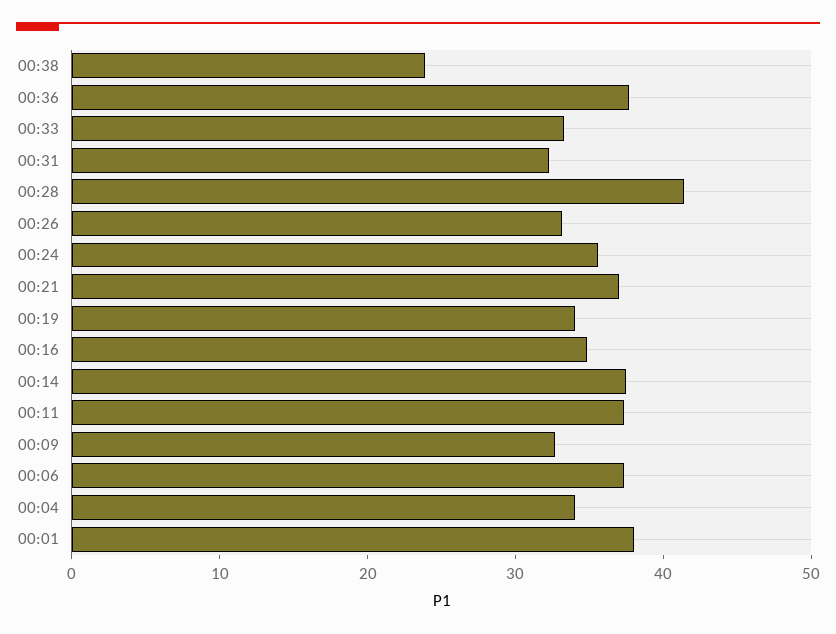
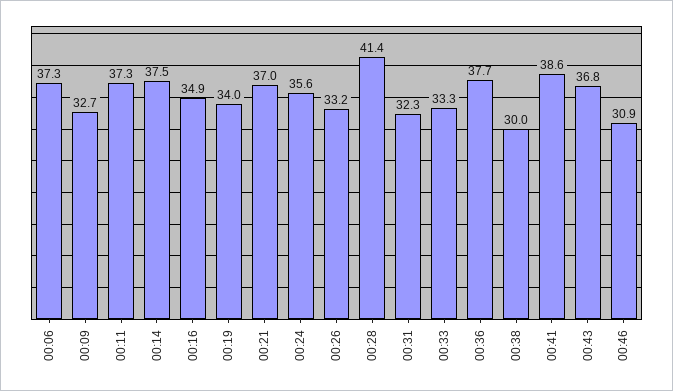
00:38: 24 -> 30
00:04: 34 -> none
00:01: 38 -> none
00:41: none -> 38.6
00:43: none -> 36.8
00:46: none -> 30.9

